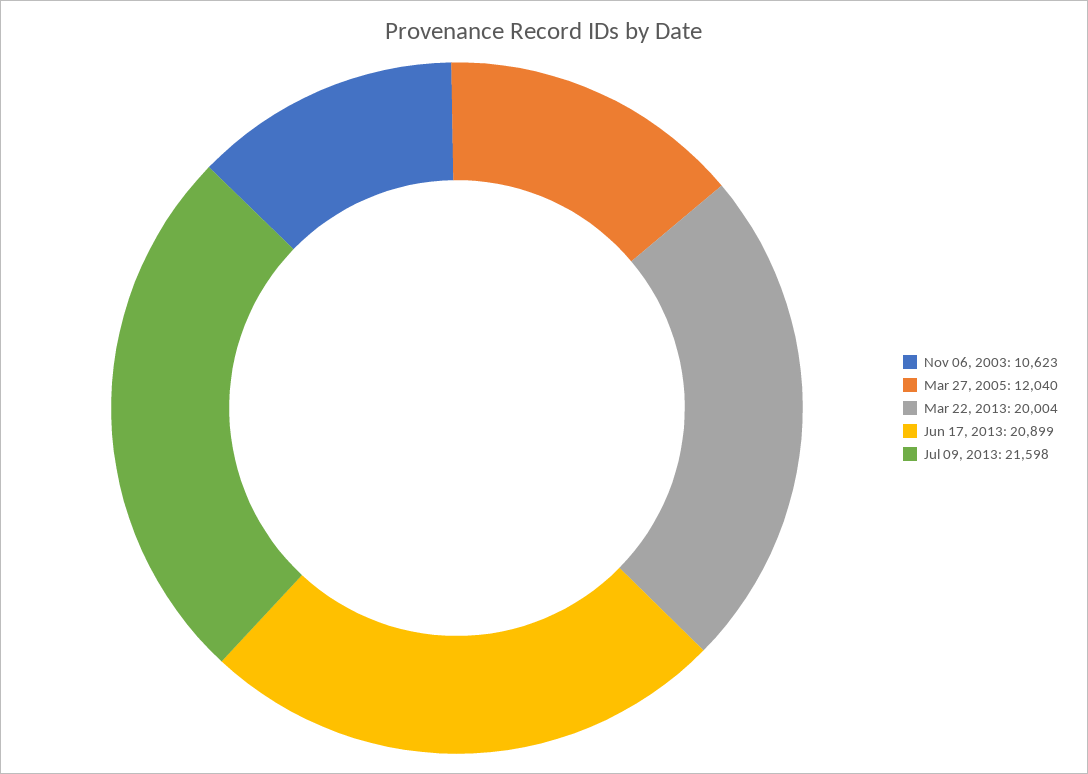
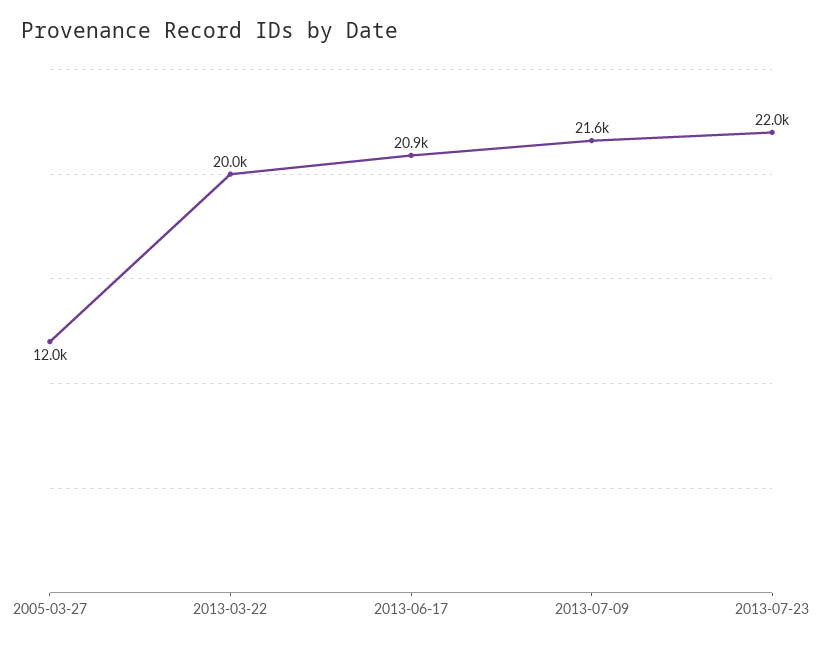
Nov 06, 2003: 10623 -> none
2013-07-23: none -> 22000

